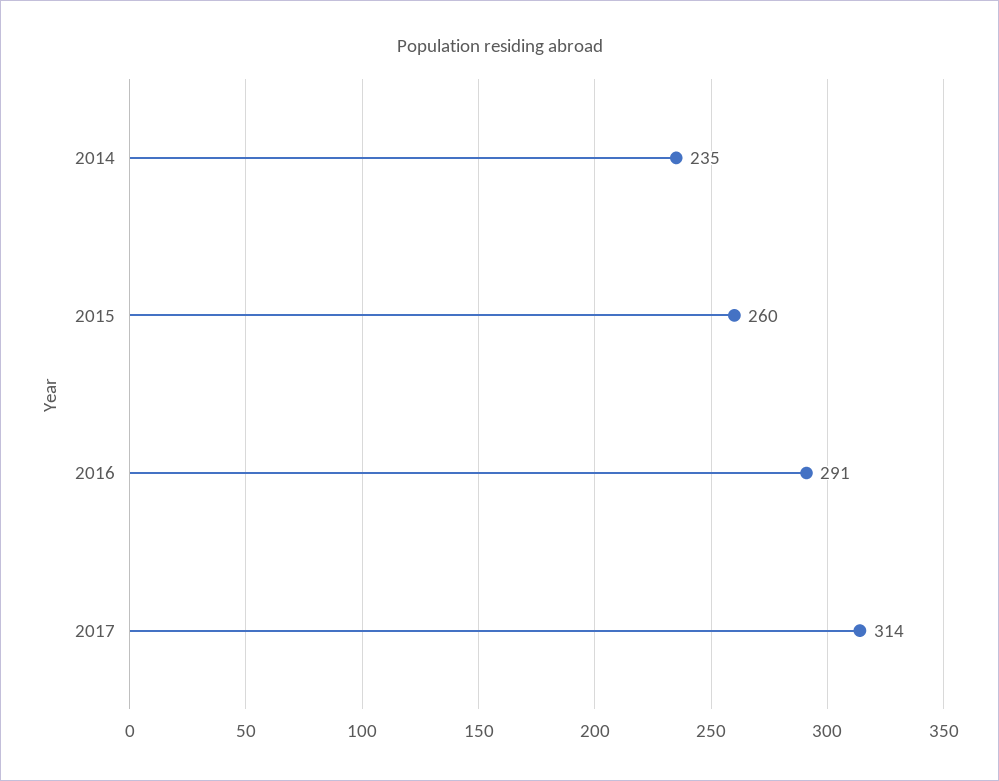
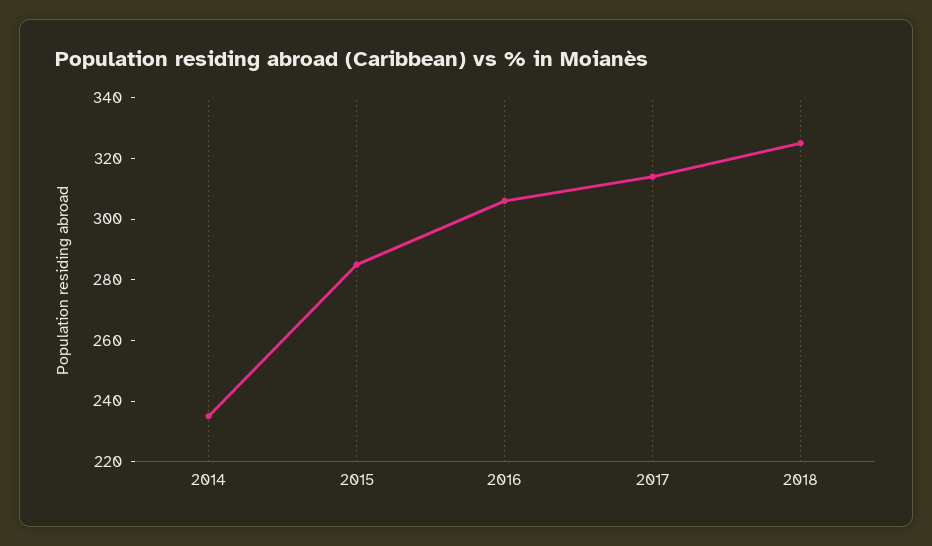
2015: 260 -> 285
2016: 291 -> 305
2018: none -> 325

